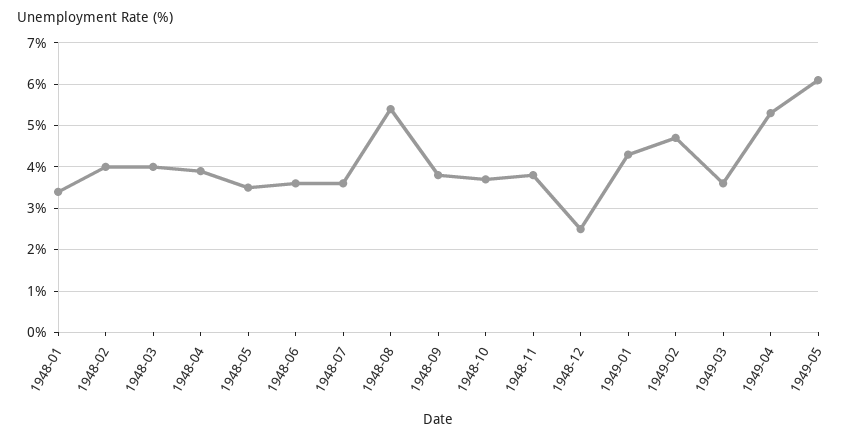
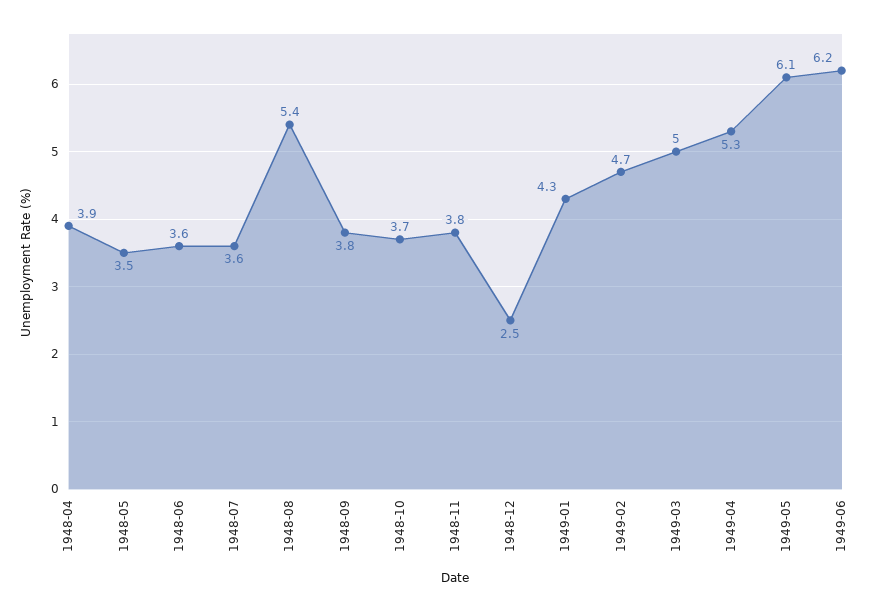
1948-01: 3.5 -> none
1948-02: 4 -> none
1948-03: 4 -> none
1949-03: 3.5 -> 5
1949-06: none -> 6.2

